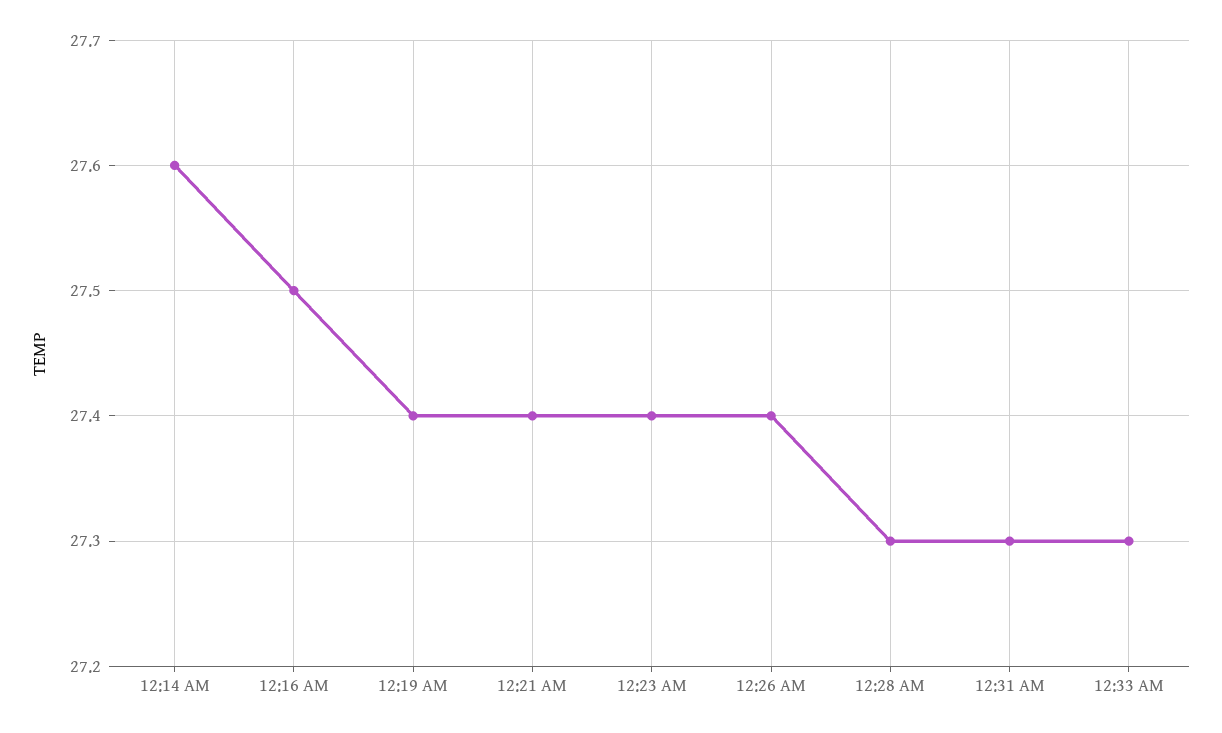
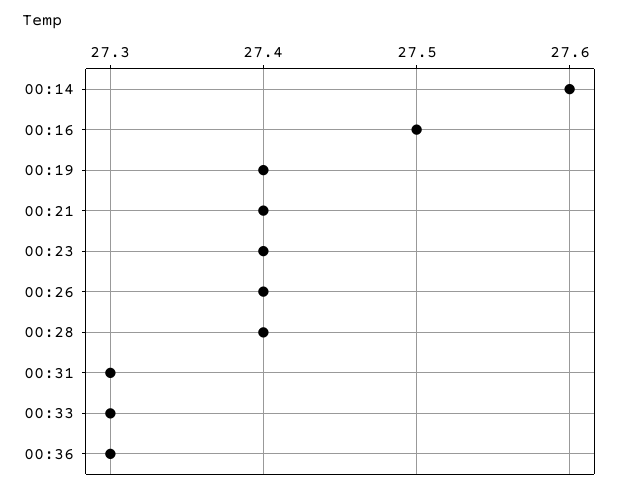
12:28 AM: 27.3 -> 27.4
00:36: none -> 27.3

